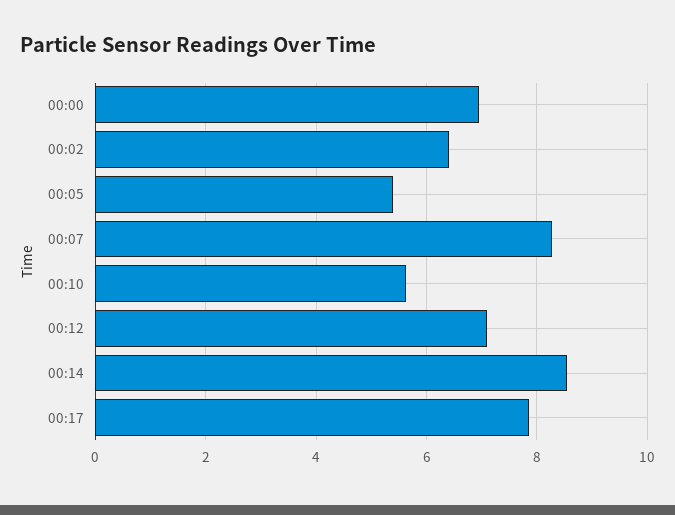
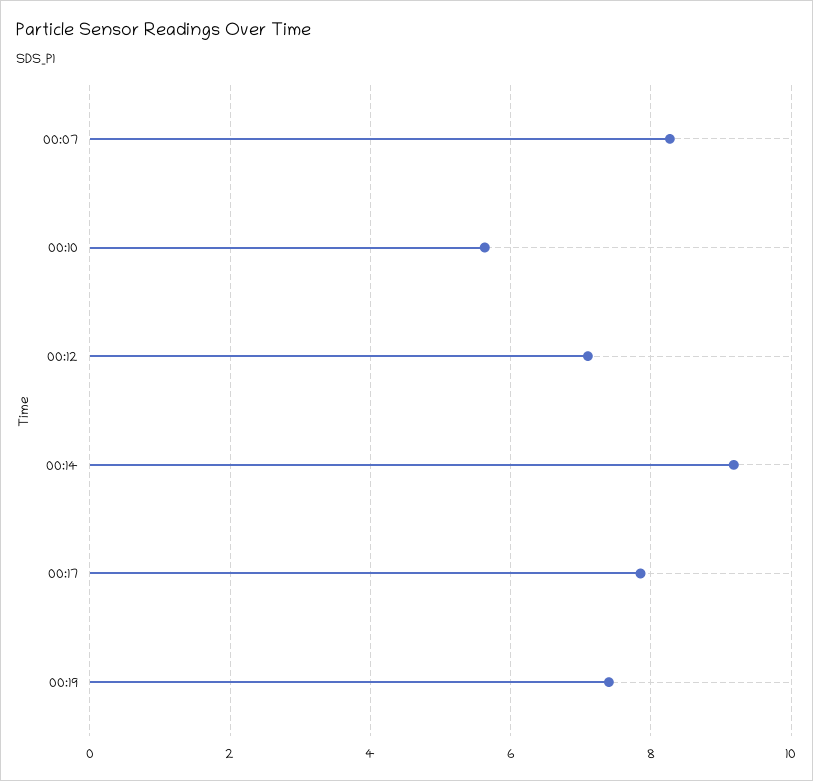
00:00: 7 -> none
00:02: 6.4 -> none
00:05: 5.4 -> none
00:14: 8.6 -> 9.2
00:19: none -> 7.4

